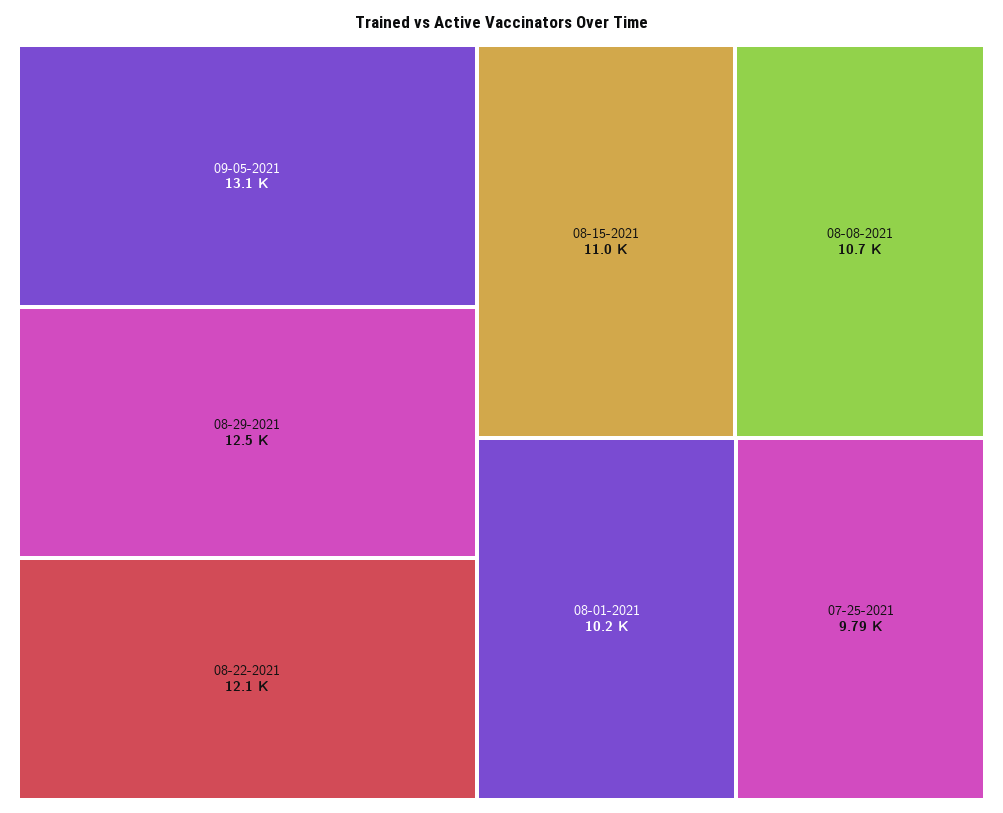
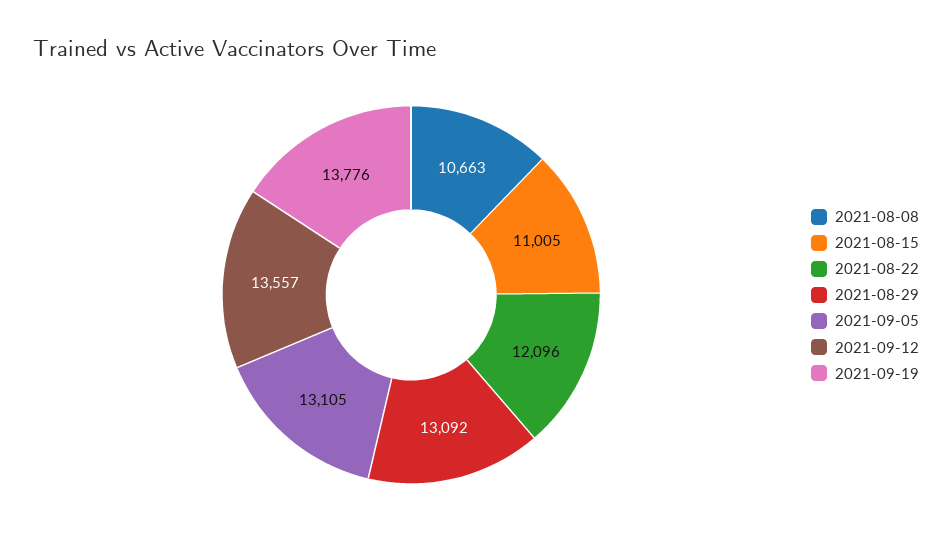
08-29-2021: 12500 -> 13092
08-01-2021: 10200 -> none
07-25-2021: 9790 -> none
2021-09-12: none -> 13557
2021-09-19: none -> 13776

